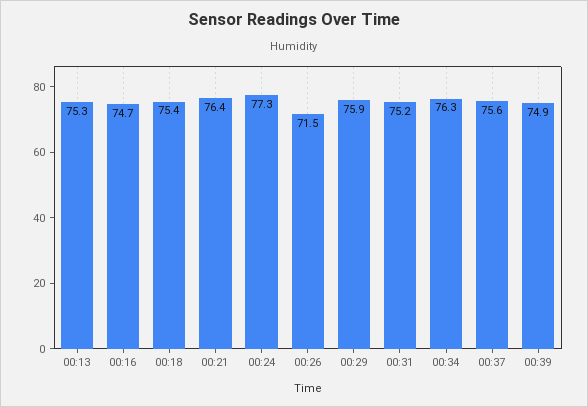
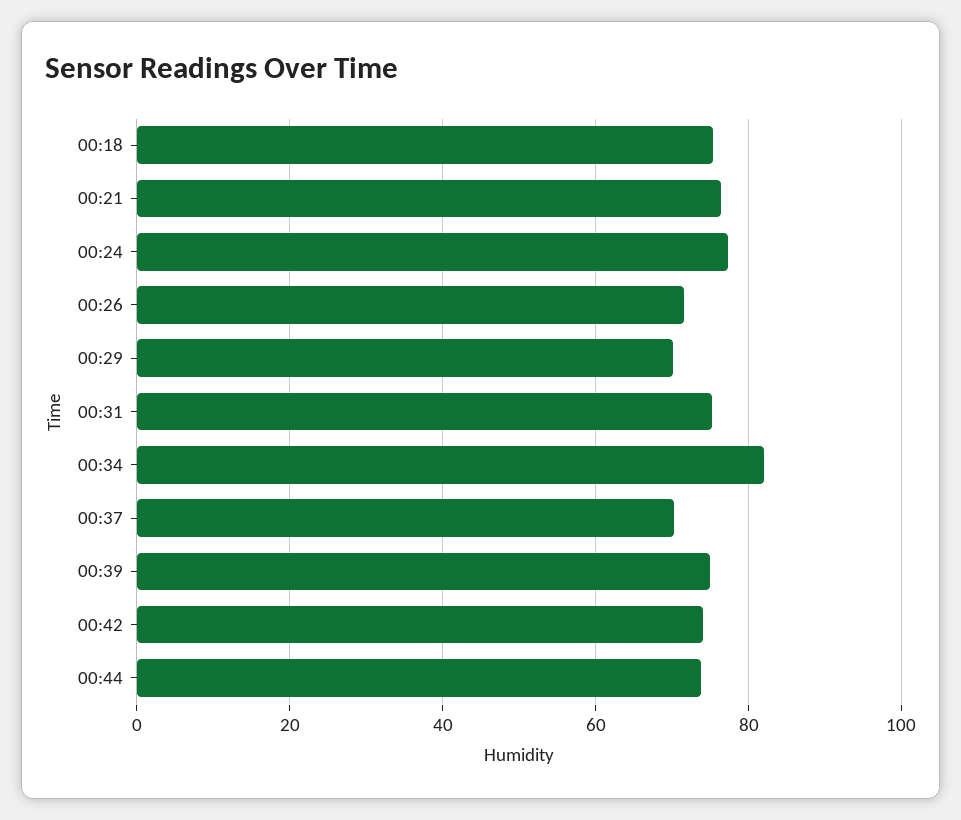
00:13: 75.3 -> none
00:16: 74.7 -> none
00:29: 75.9 -> 70
00:34: 76.3 -> 82
00:37: 75.6 -> 70
00:42: none -> 74
00:44: none -> 74

